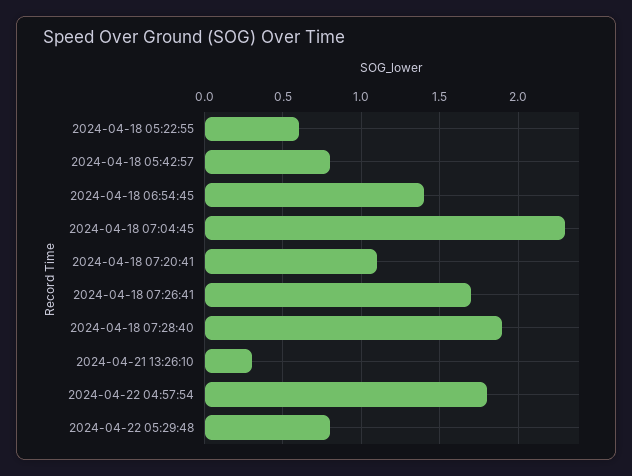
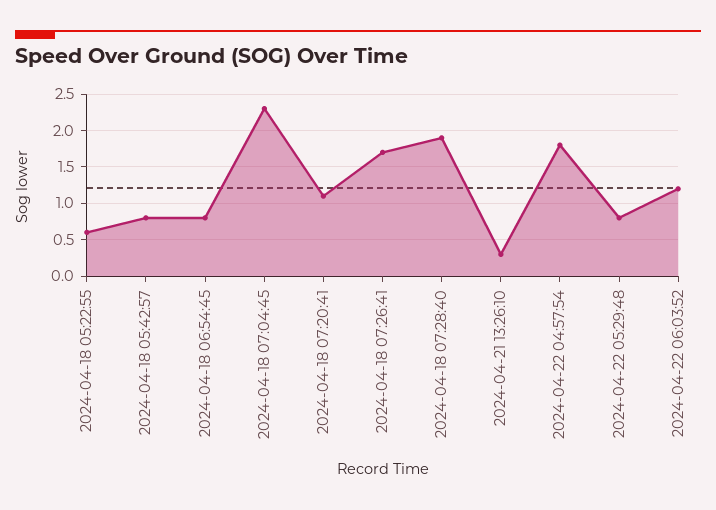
2024-04-18 06:54:45: 1.4 -> 0.8
2024-04-22 06:03:52: none -> 1.2

